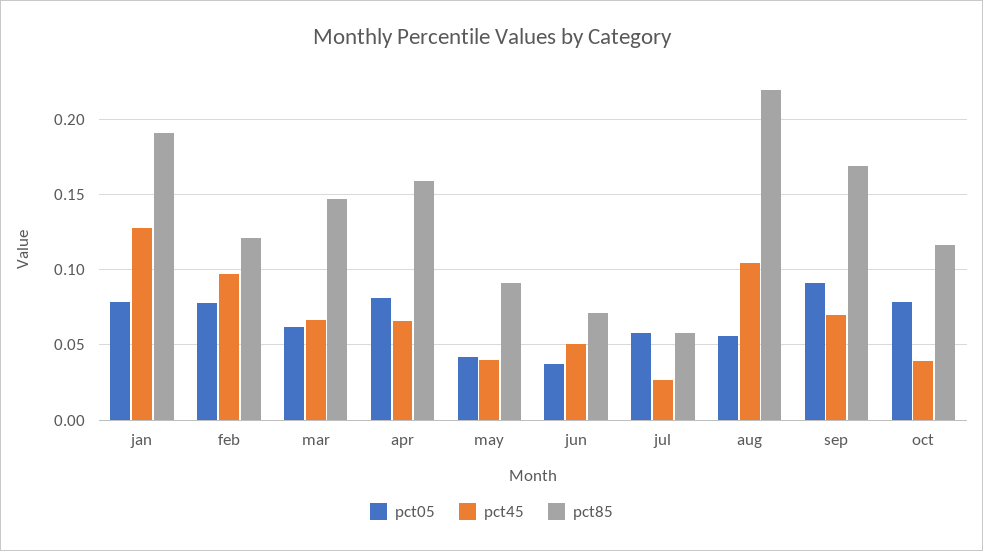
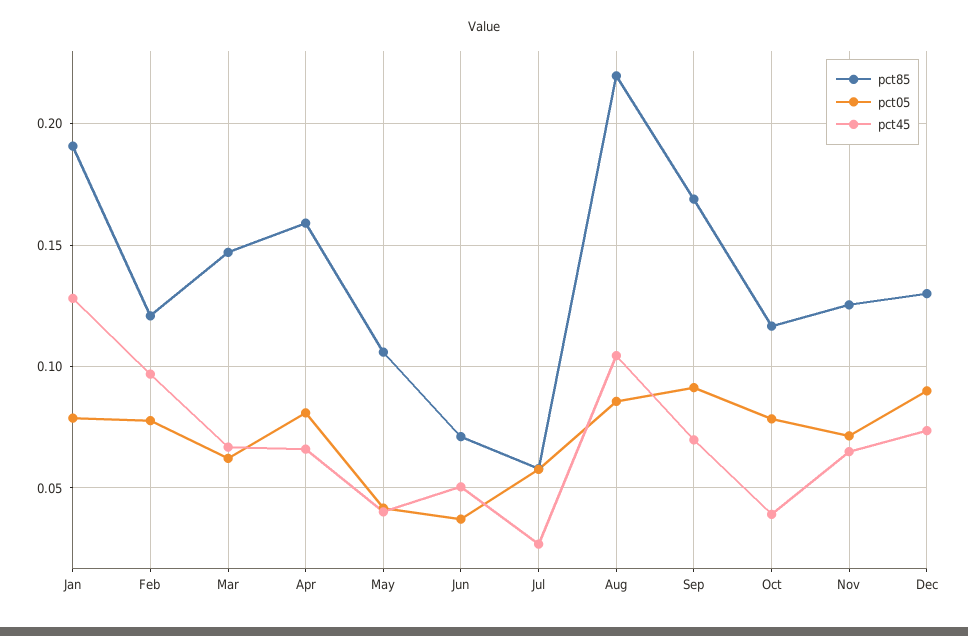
pct85, may: 0.09 -> 0.105
pct05, aug: 0.055 -> 0.085
pct85, Nov: none -> 0.125
pct05, Nov: none -> 0.07
pct45, Nov: none -> 0.065
pct85, Dec: none -> 0.13
pct05, Dec: none -> 0.09
pct45, Dec: none -> 0.075

